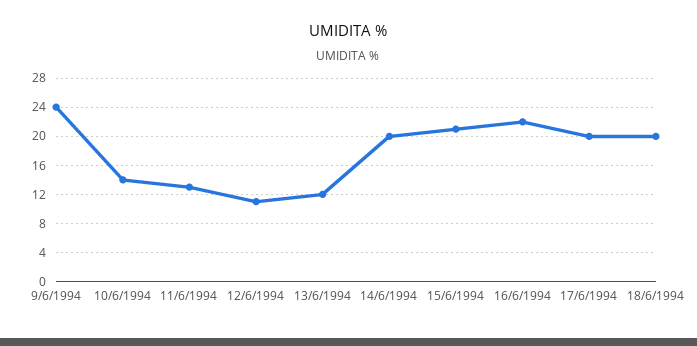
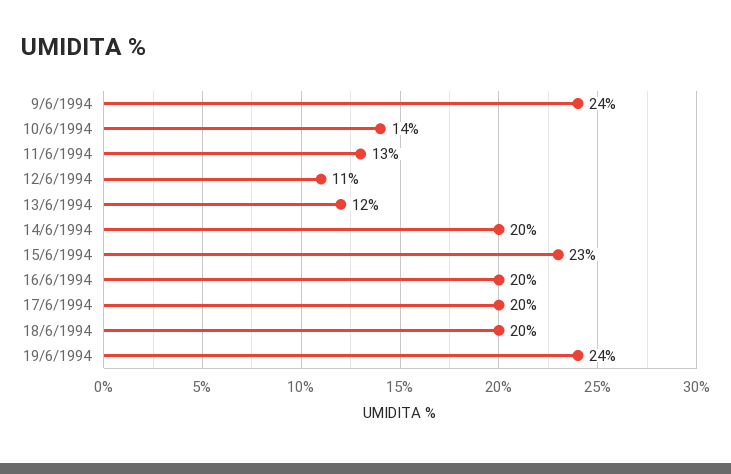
15/6/1994: 21 -> 23
16/6/1994: 22 -> 20
19/6/1994: none -> 24

